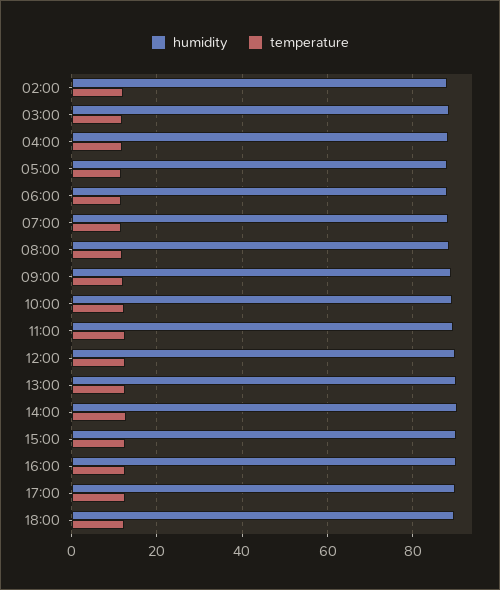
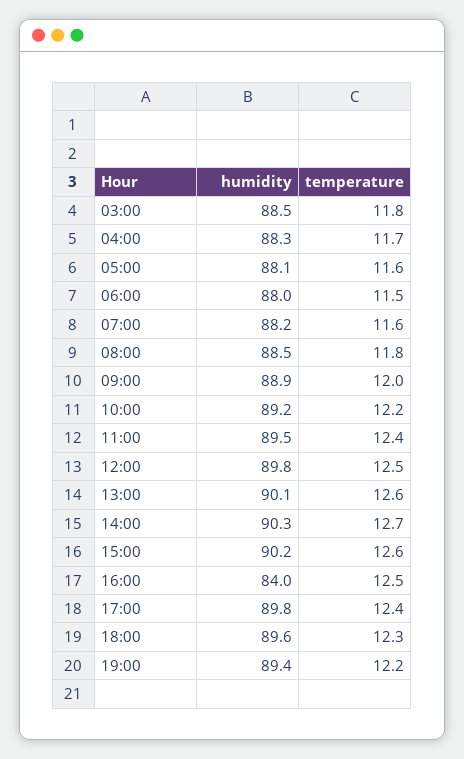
humidity, 02:00: 88 -> none
temperature, 02:00: 12 -> none
humidity, 16:00: 90 -> 84
humidity, 19:00: none -> 89.4
temperature, 19:00: none -> 12.2

